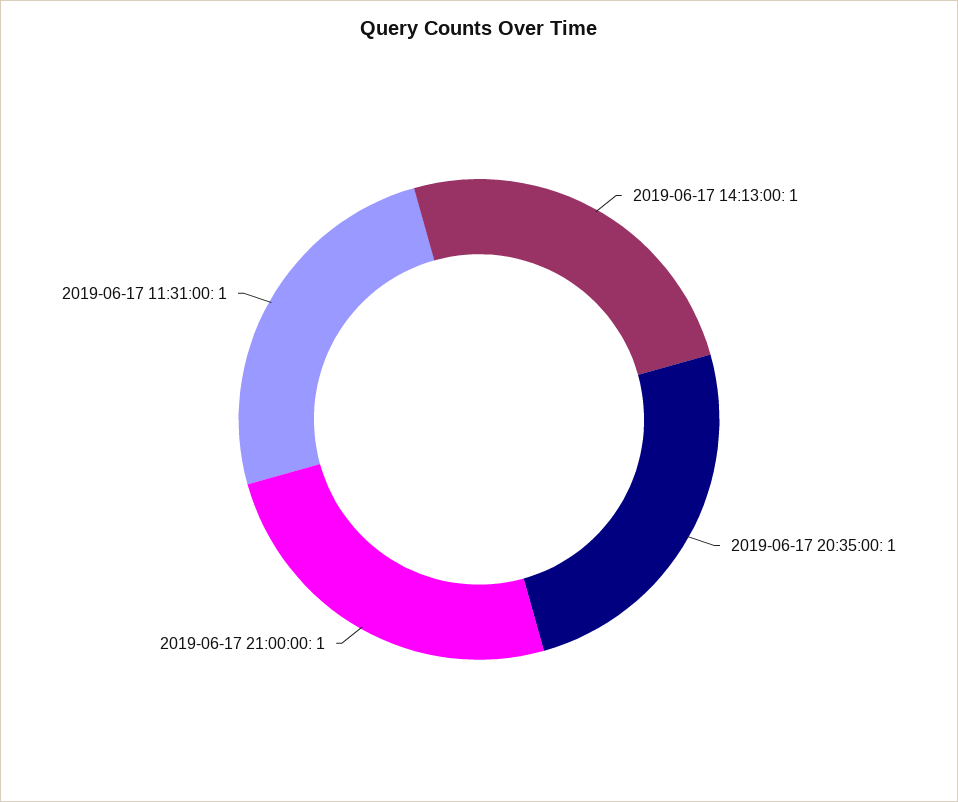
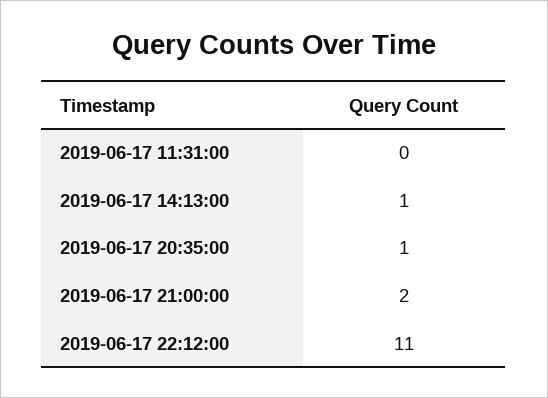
2019-06-17 21:00:00: 1 -> 2
2019-06-17 11:31:00: 1 -> 0
2019-06-17 22:12:00: none -> 11

